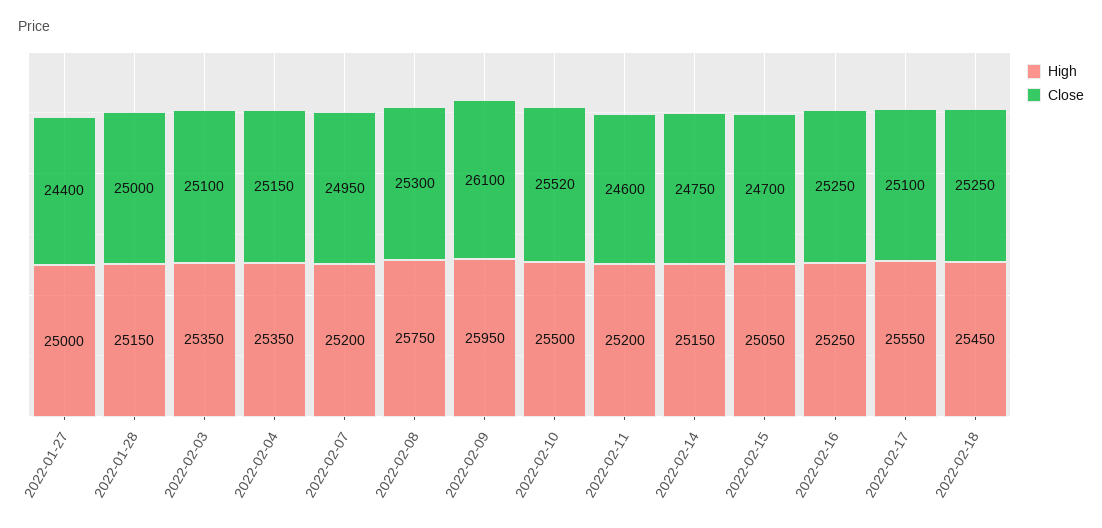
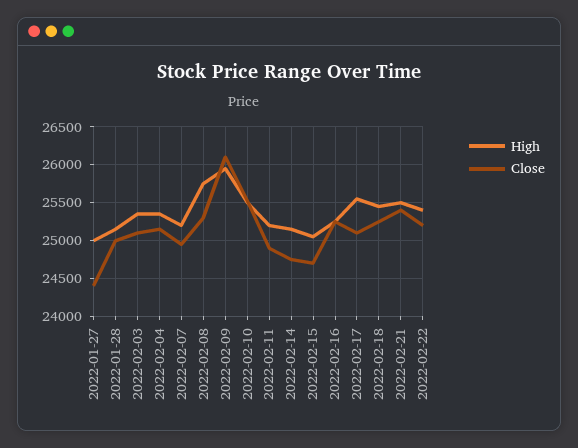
Close, 2022-02-11: 24600 -> 24900
High, 2022-02-21: none -> 25500
Close, 2022-02-21: none -> 25400
High, 2022-02-22: none -> 25400
Close, 2022-02-22: none -> 25200

